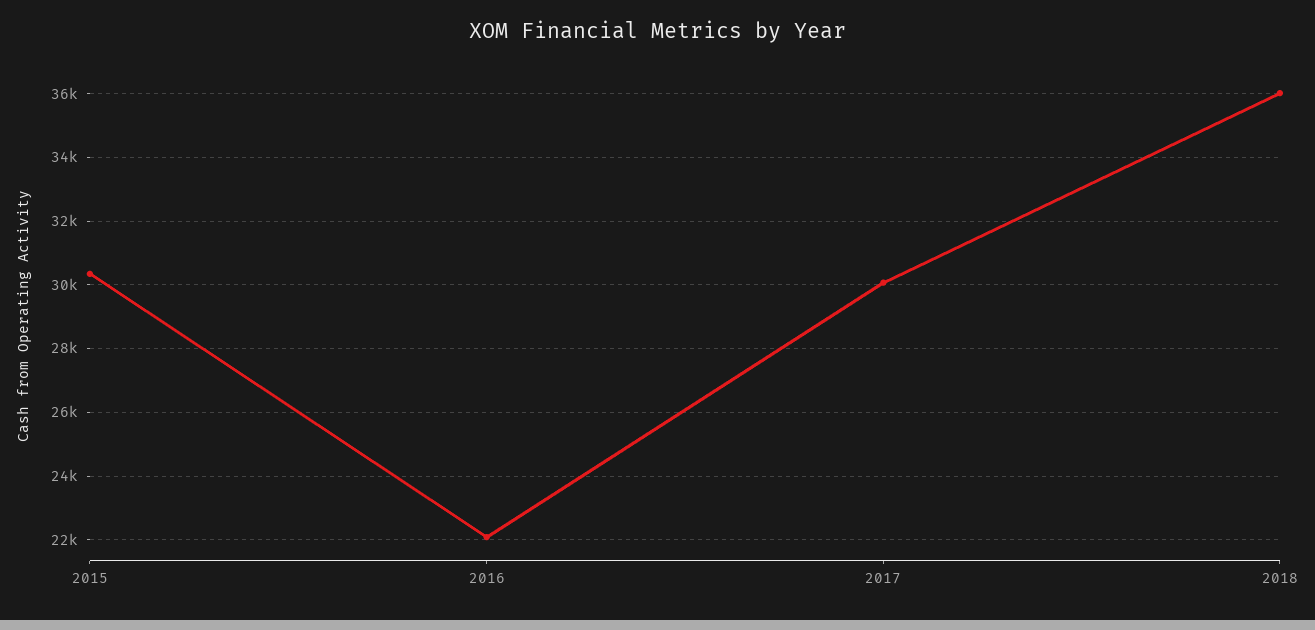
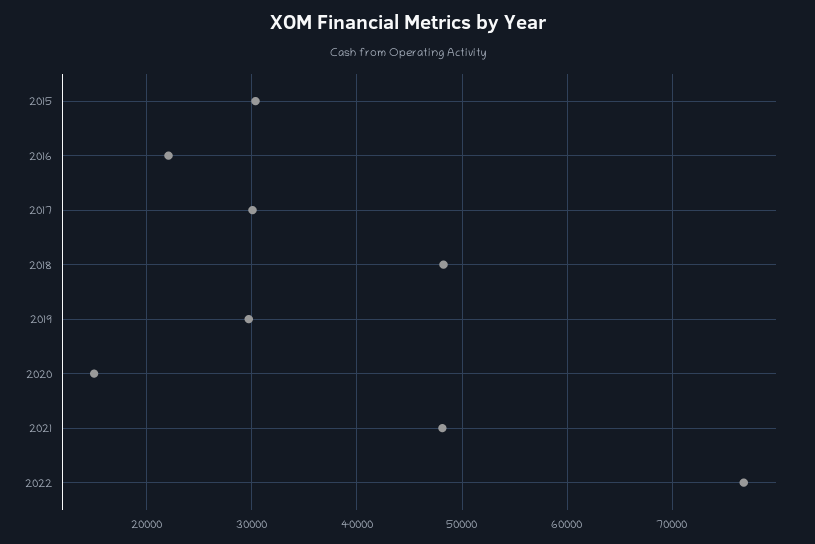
2018: 36000 -> 48000
2019: none -> 30000
2020: none -> 15000
2021: none -> 48000
2022: none -> 77000

